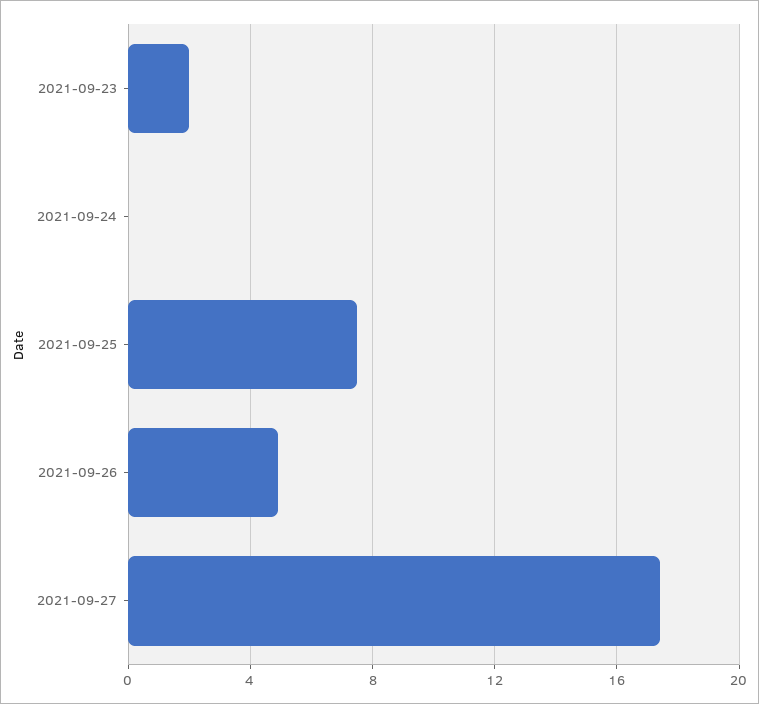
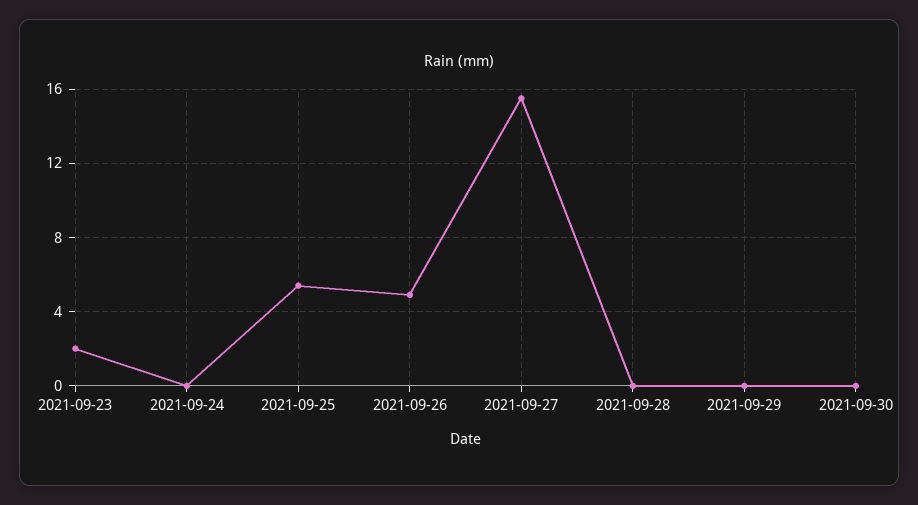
2021-09-25: 7.5 -> 5.5
2021-09-27: 17.5 -> 15.5
2021-09-28: none -> 0
2021-09-29: none -> 0
2021-09-30: none -> 0

